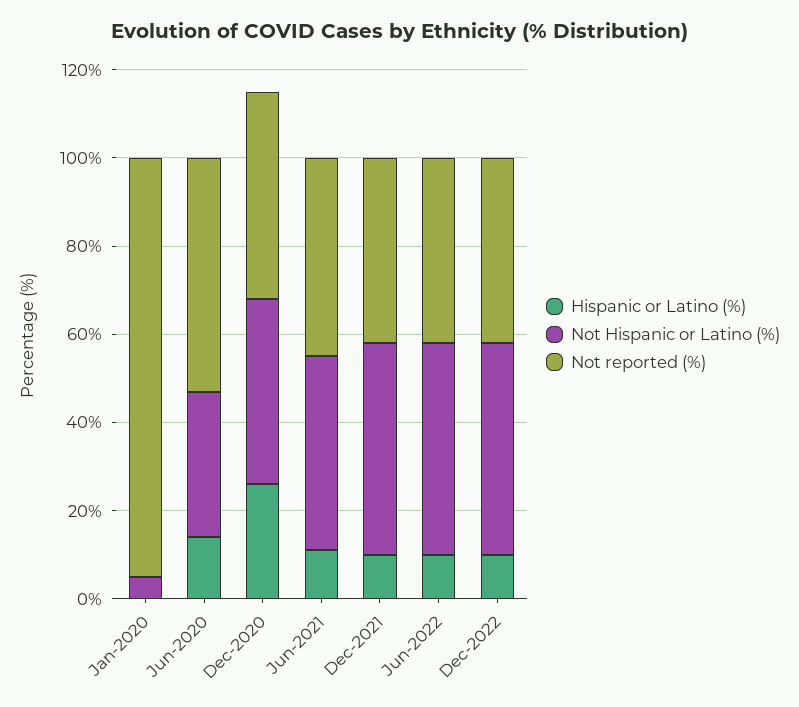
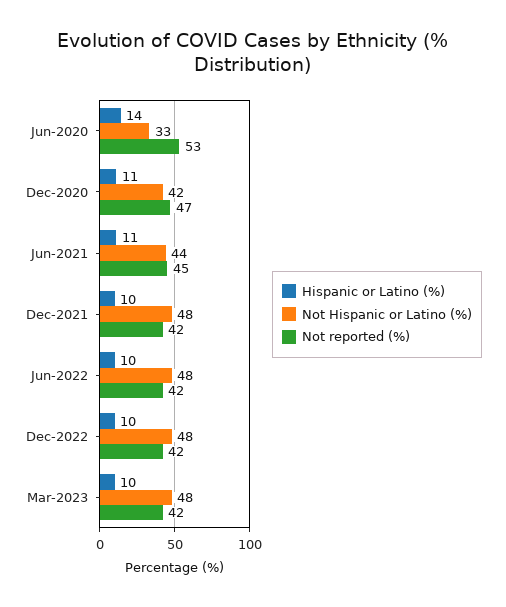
Hispanic or Latino (%), Jan-2020: 0 -> none
Not Hispanic or Latino (%), Jan-2020: 5 -> none
Not reported (%), Jan-2020: 95 -> none
Hispanic or Latino (%), Dec-2020: 25 -> 11
Hispanic or Latino (%), Mar-2023: none -> 10
Not Hispanic or Latino (%), Mar-2023: none -> 48
Not reported (%), Mar-2023: none -> 42

